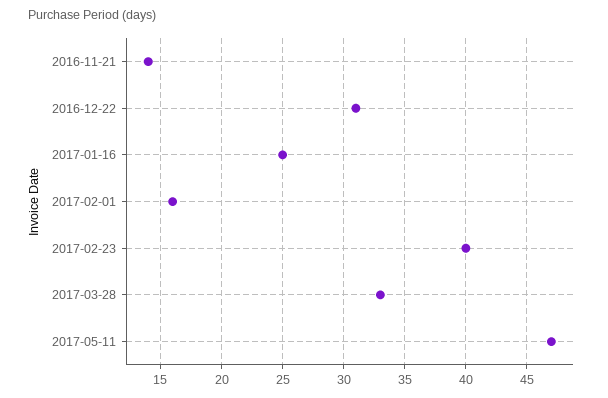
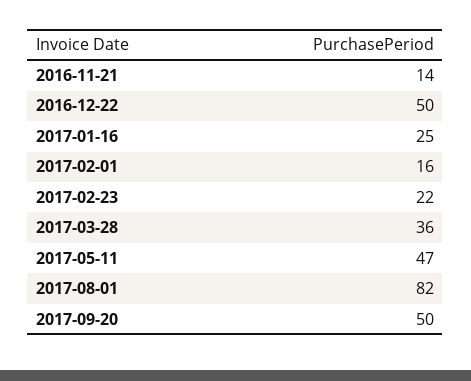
2016-12-22: 31 -> 50
2017-02-23: 40 -> 22
2017-03-28: 33 -> 36
2017-08-01: none -> 82
2017-09-20: none -> 50

